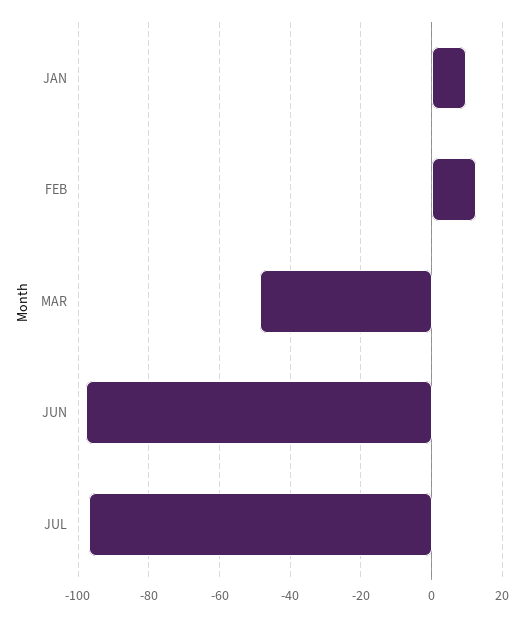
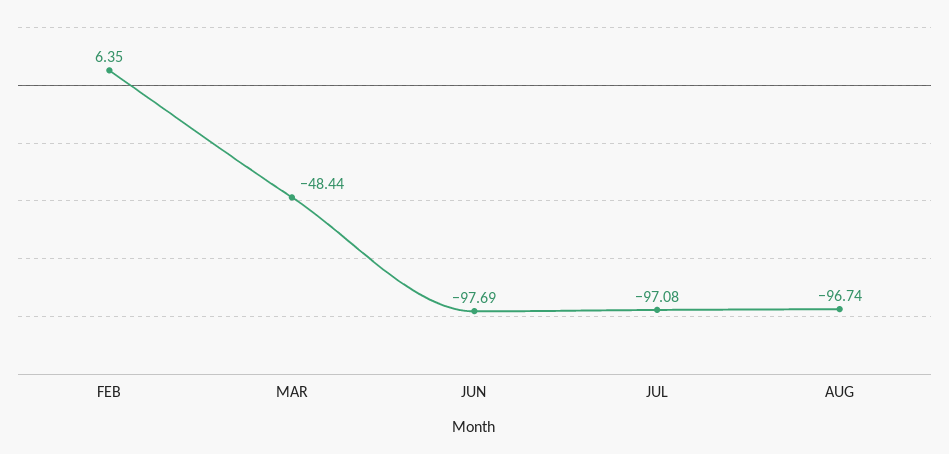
JAN: 10 -> none
FEB: 12 -> 6.35
AUG: none -> -96.74

